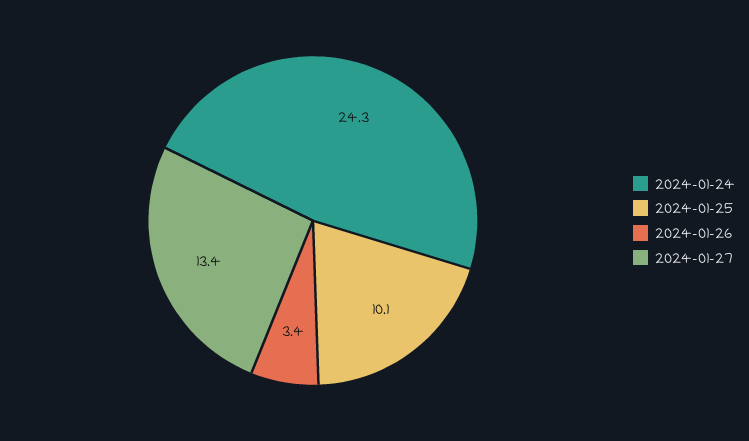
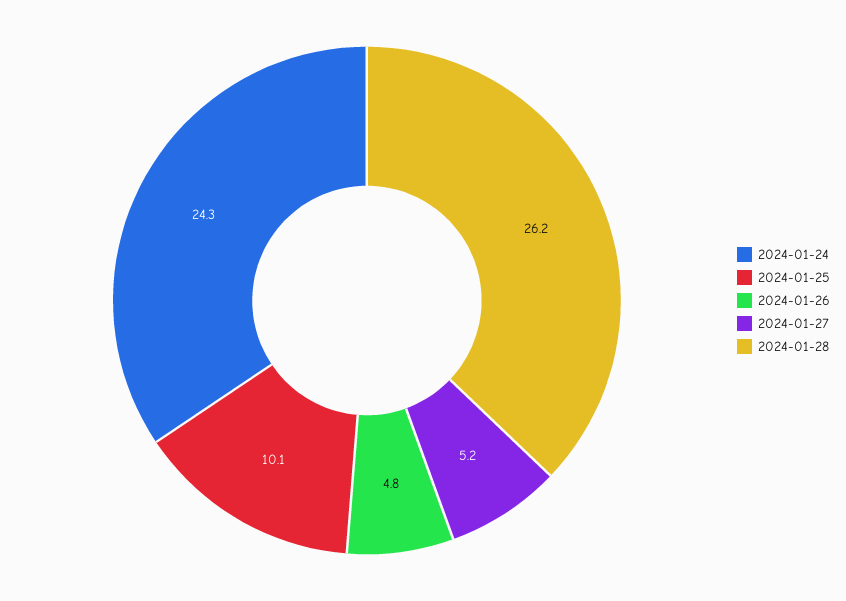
2024-01-26: 3.4 -> 4.8
2024-01-27: 13.4 -> 5.2
2024-01-28: none -> 26.2

